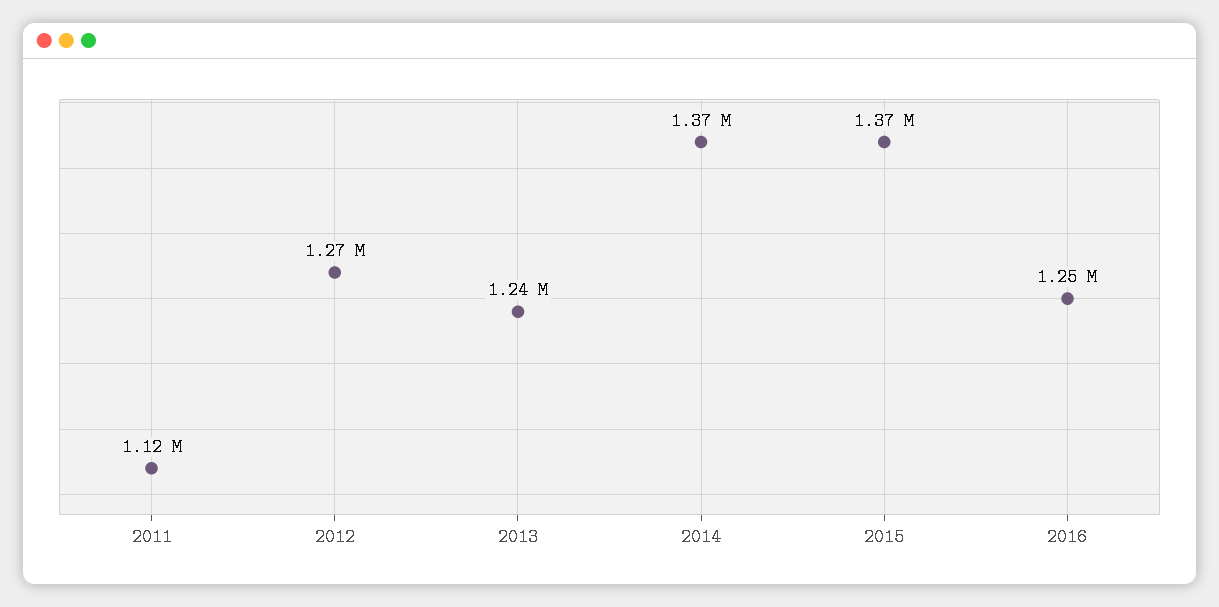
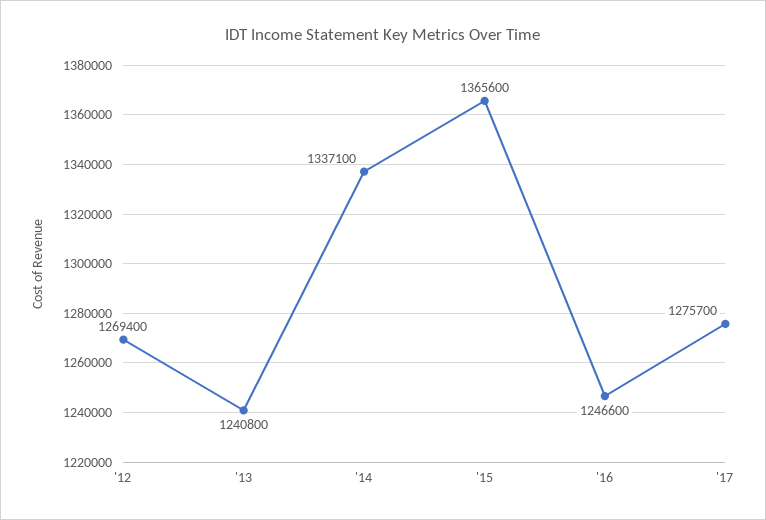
2011: 1120000 -> none
2014: 1370000 -> 1337100
'17: none -> 1275700

